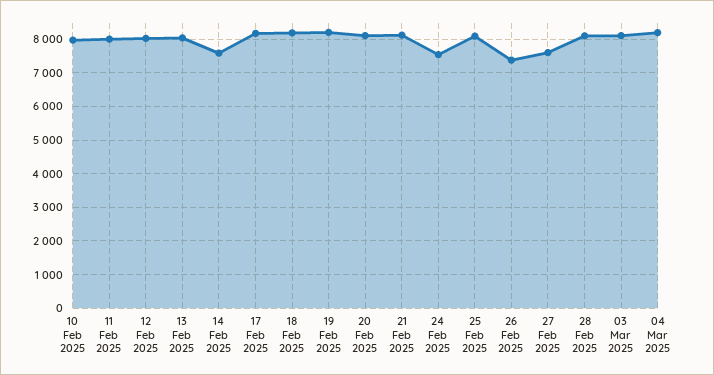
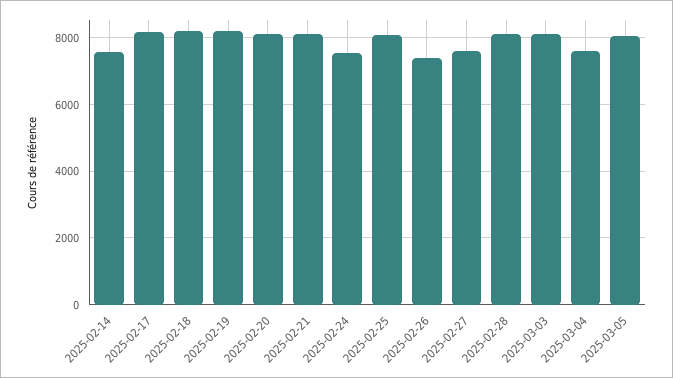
10 Feb 2025: 8000 -> none
11 Feb 2025: 8000 -> none
12 Feb 2025: 8000 -> none
13 Feb 2025: 8000 -> none
04 Mar 2025: 8200 -> 7600
2025-03-05: none -> 8000

